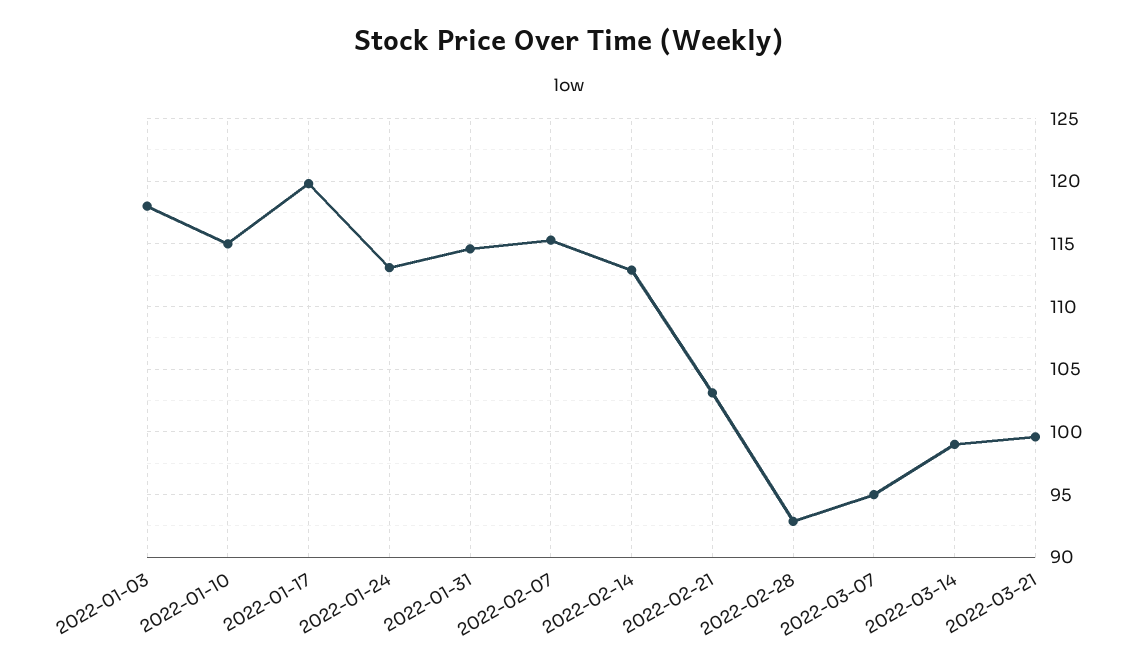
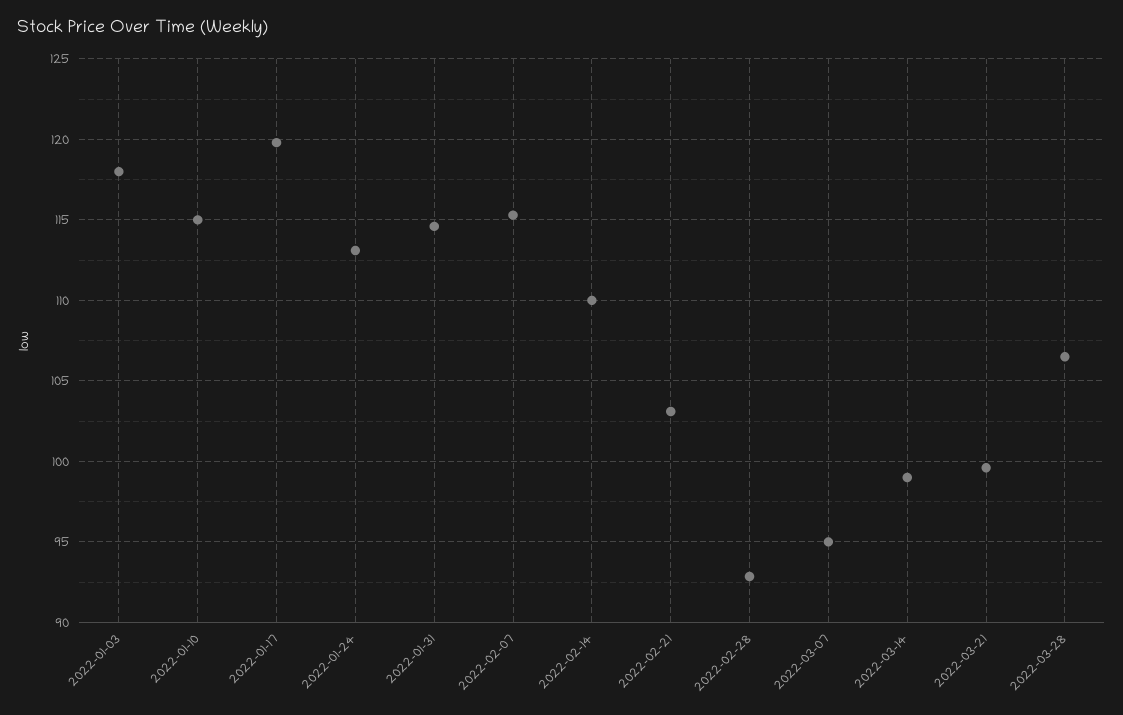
2022-02-14: 113 -> 110
2022-03-28: none -> 106.5

